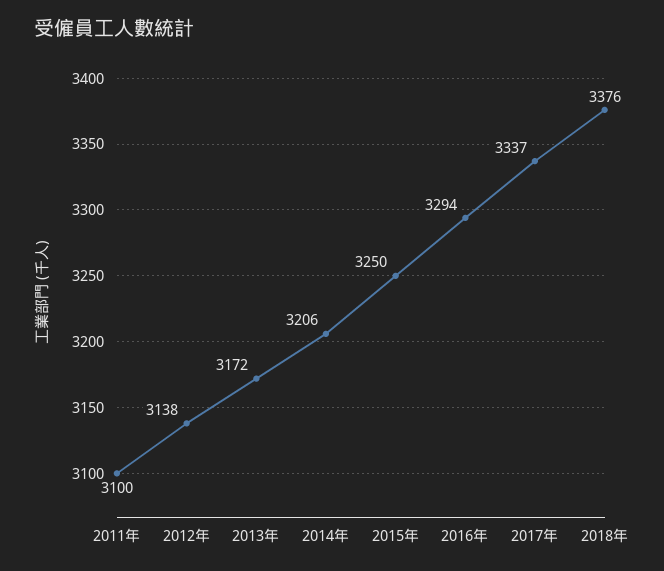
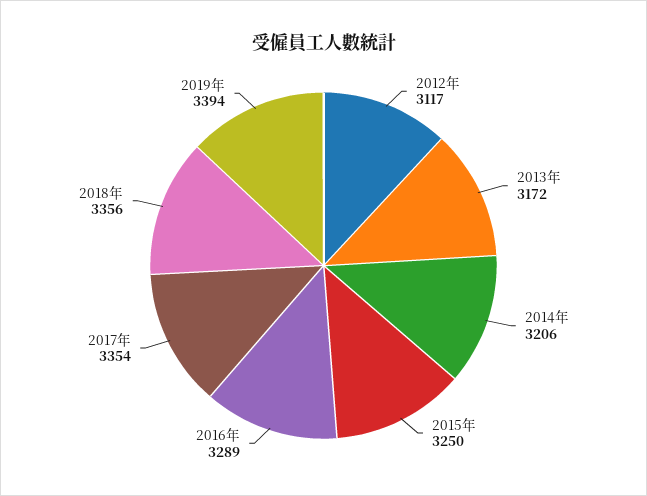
2011年: 3100 -> none
2012年: 3138 -> 3117
2016年: 3294 -> 3289
2017年: 3337 -> 3354
2018年: 3376 -> 3356
2019年: none -> 3394

